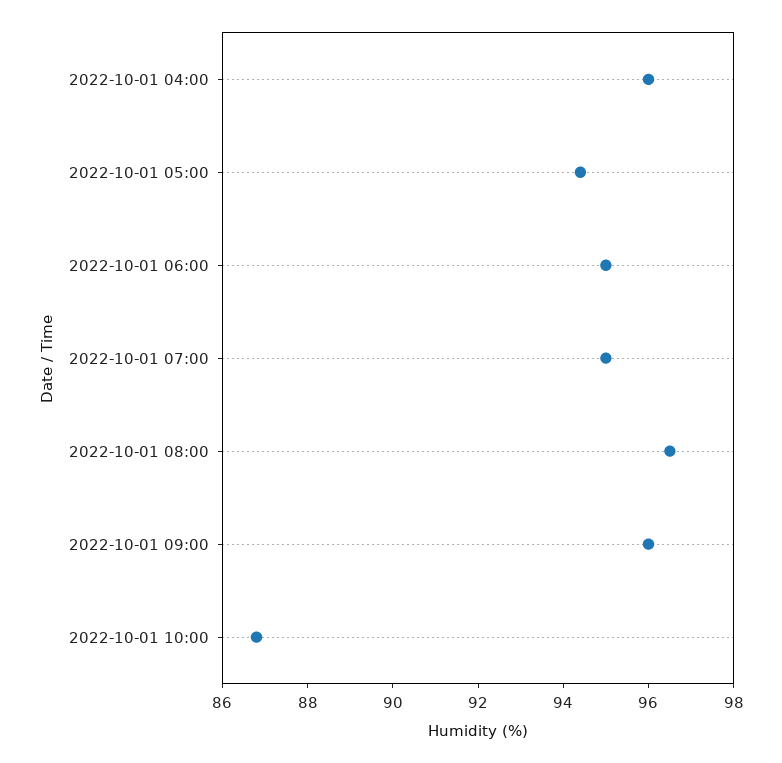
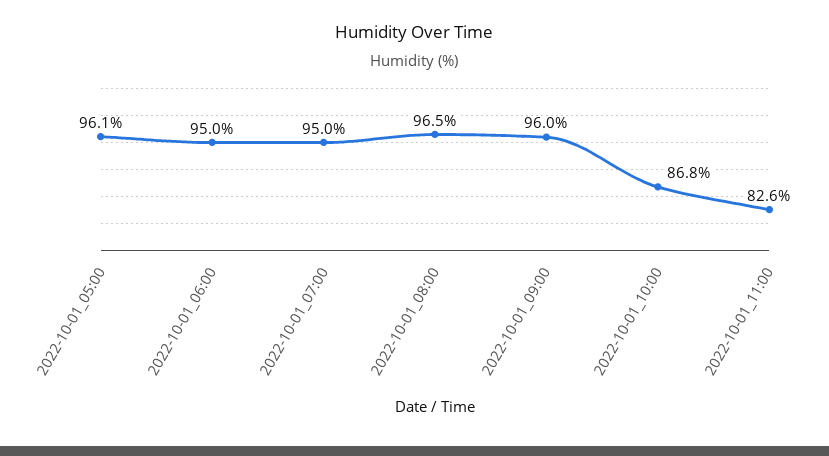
2022-10-01 04:00: 96 -> none
2022-10-01 05:00: 94.5 -> 96.1
2022-10-01_11:00: none -> 82.6

